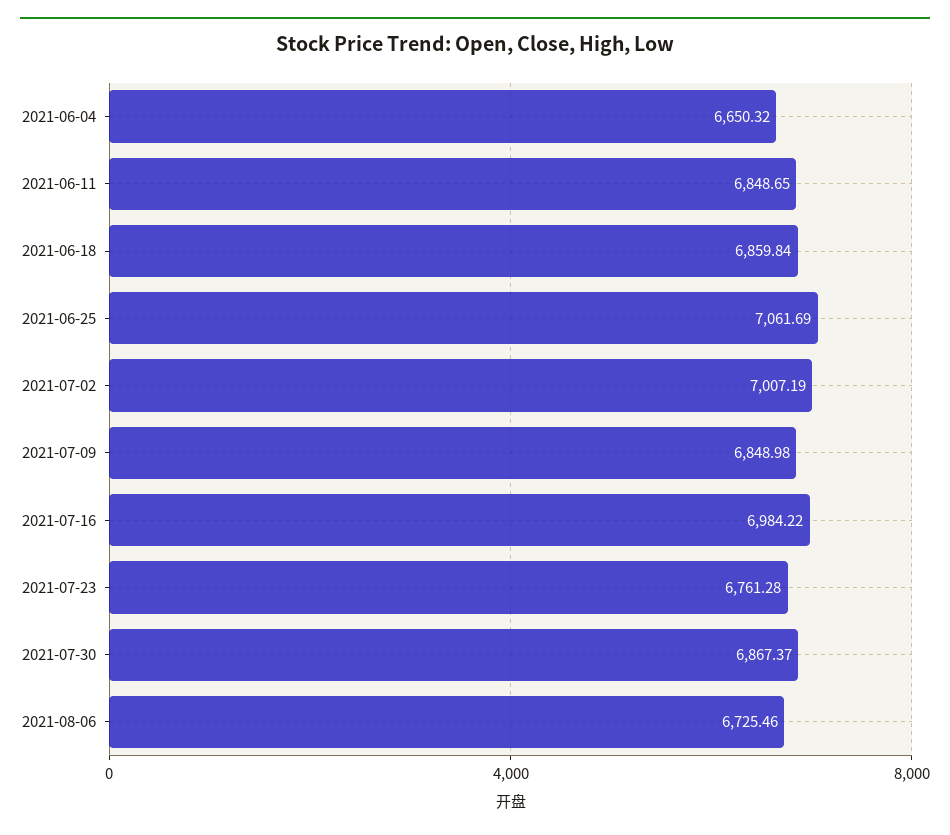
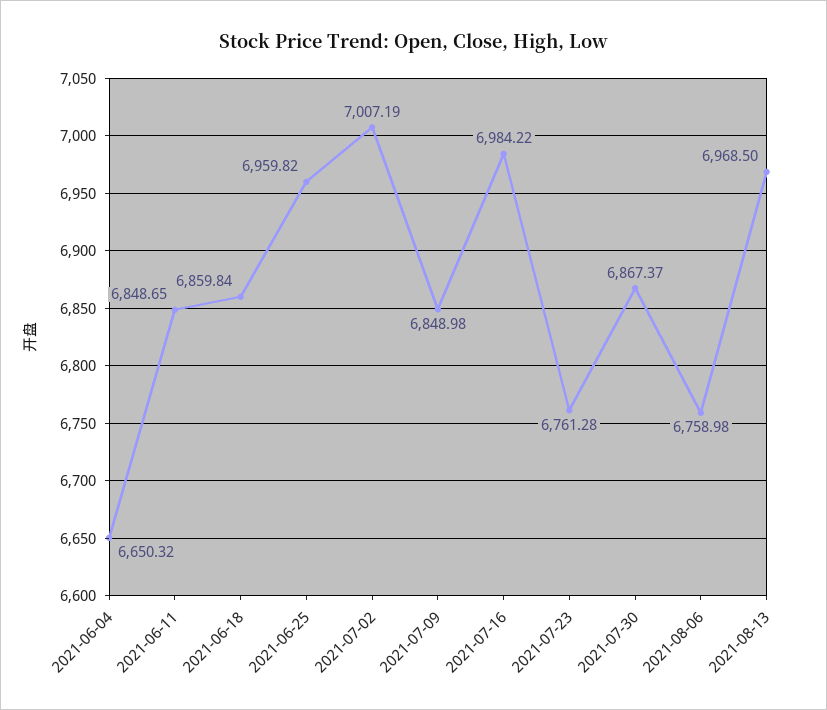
2021-06-25: 7061.69 -> 6959.82
2021-08-06: 6725.46 -> 6758.98
2021-08-13: none -> 6968.5

